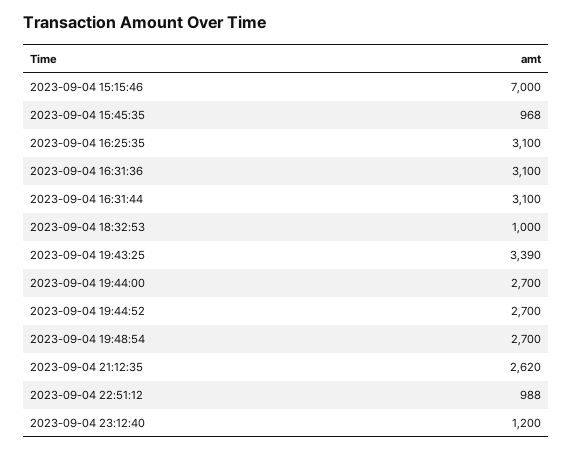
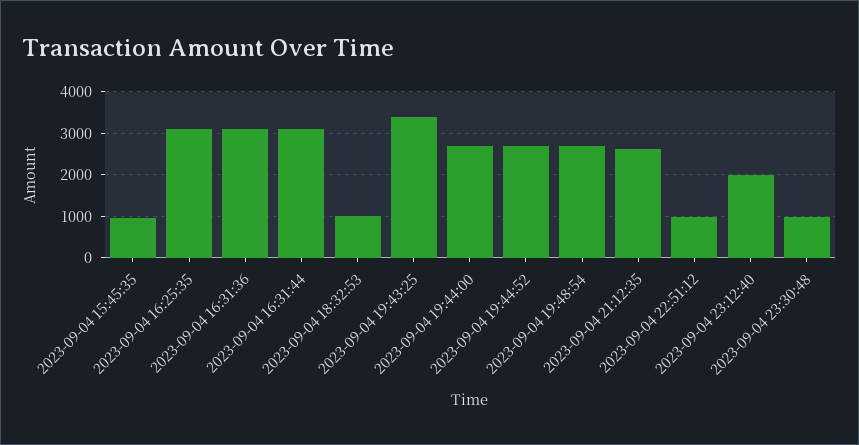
2023-09-04 15:15:46: 7000 -> none
2023-09-04 23:12:40: 1200 -> 2000
2023-09-04 23:30:48: none -> 1000

